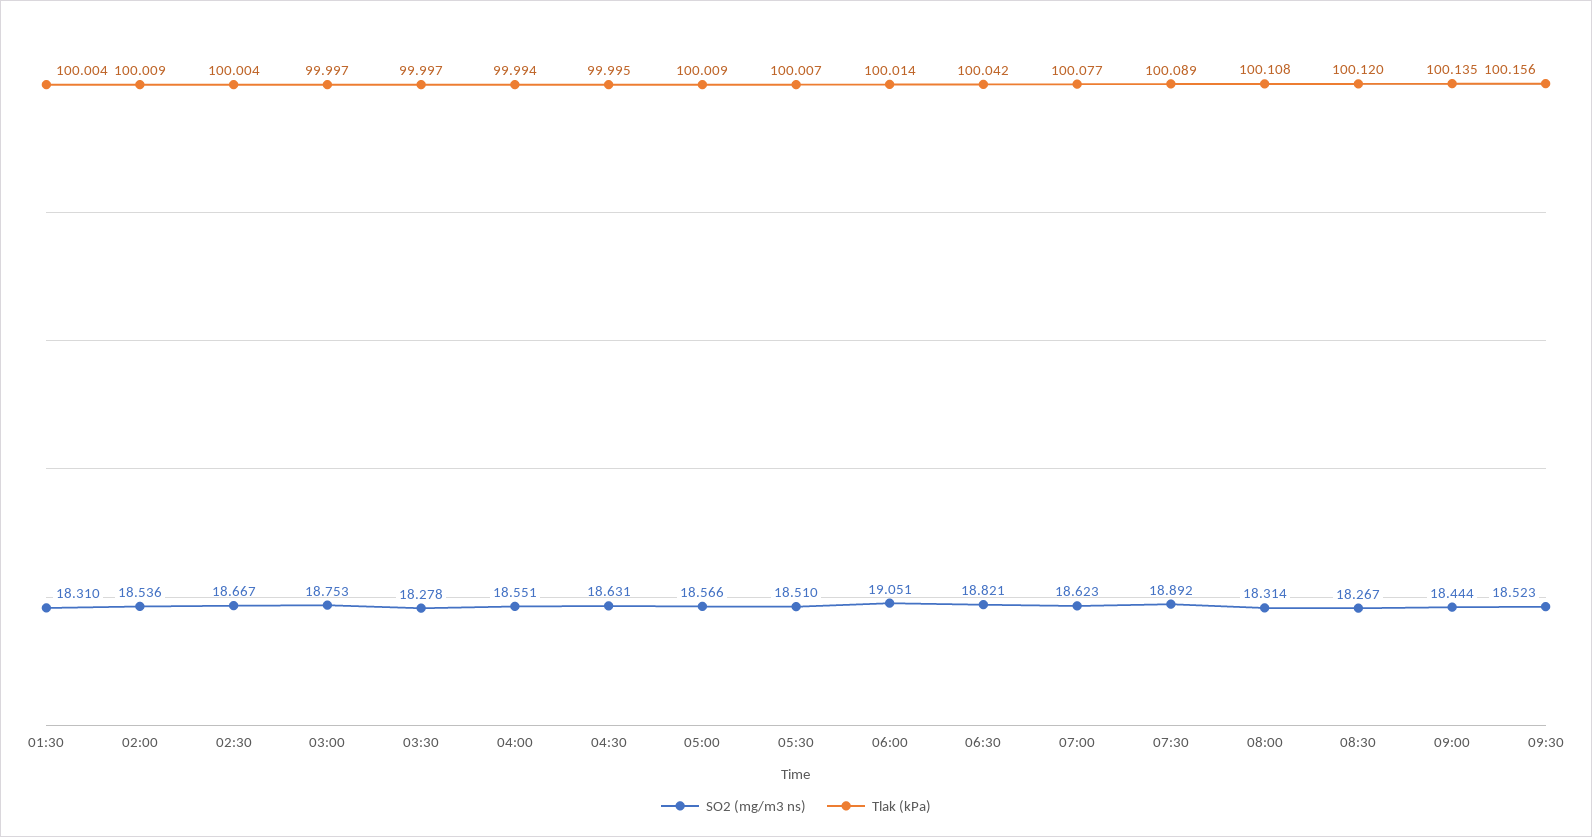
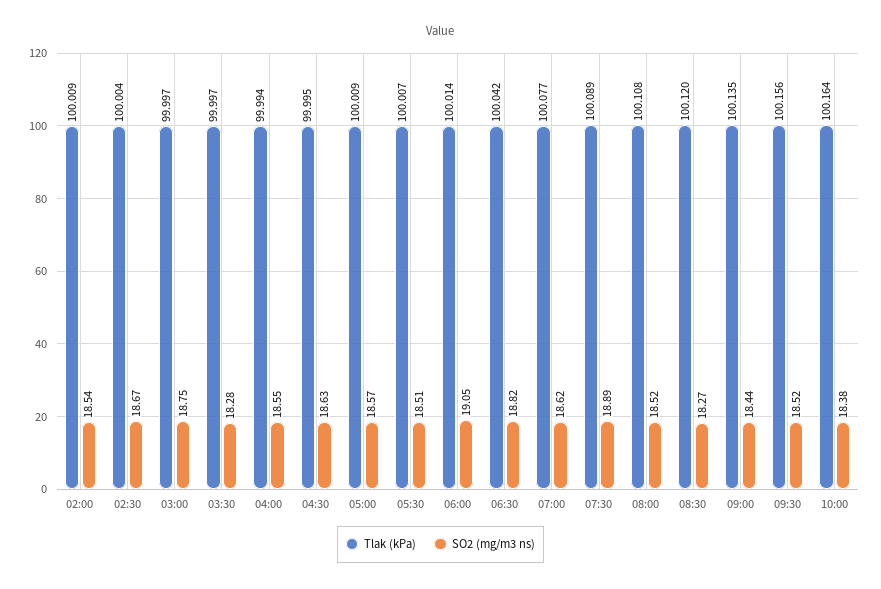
SO2 (mg/m3 ns), 01:30: 18.31 -> none
Tlak (kPa), 01:30: 100.004 -> none
SO2 (mg/m3 ns), 08:00: 18.314 -> 18.52
Tlak (kPa), 10:00: none -> 100.164
SO2 (mg/m3 ns), 10:00: none -> 18.38

